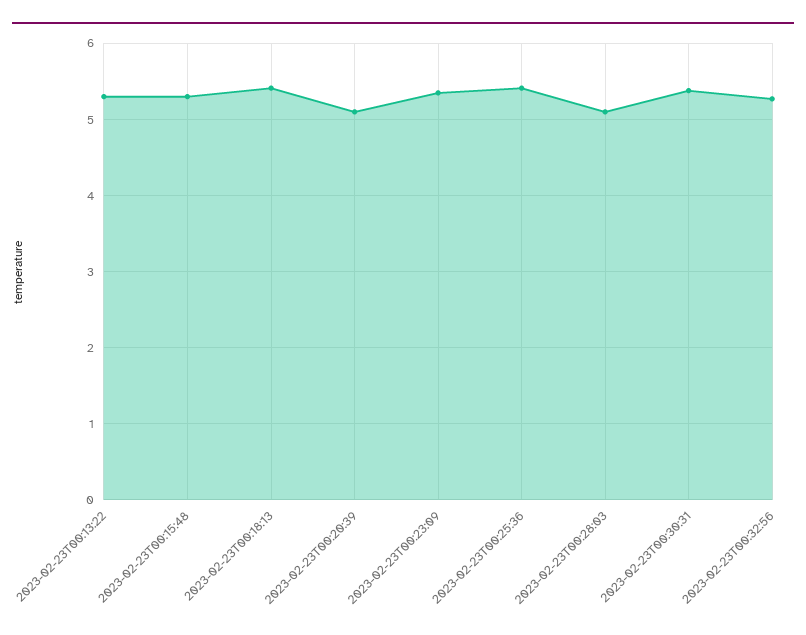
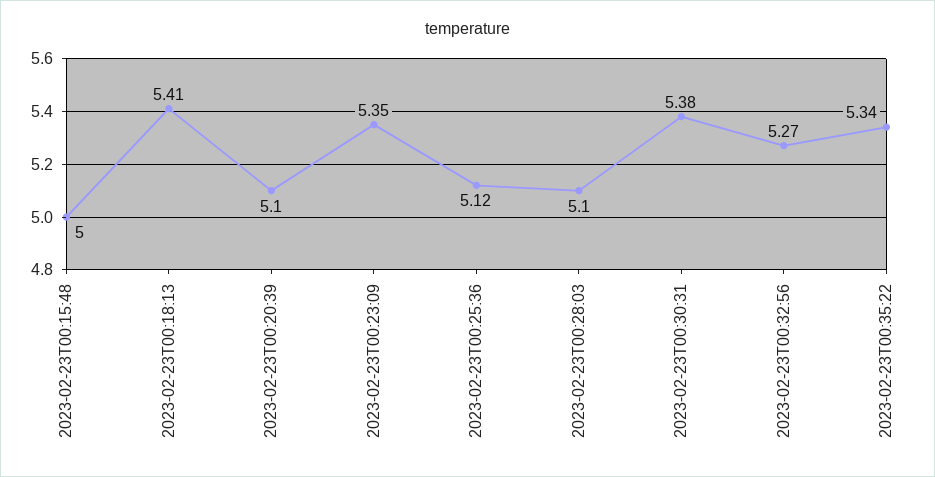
2023-02-23T00:13:22: 5.3 -> none
2023-02-23T00:15:48: 5.3 -> 5
2023-02-23T00:25:36: 5.4 -> 5.12
2023-02-23T00:35:22: none -> 5.34

